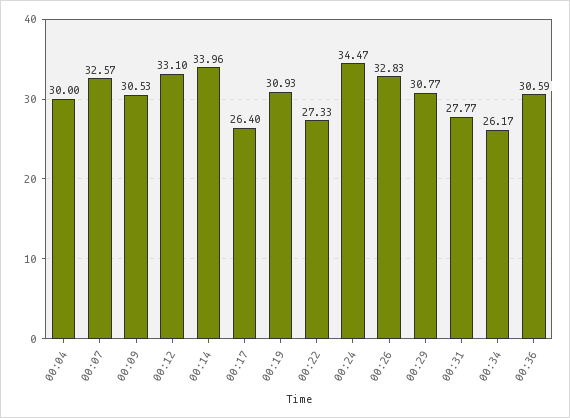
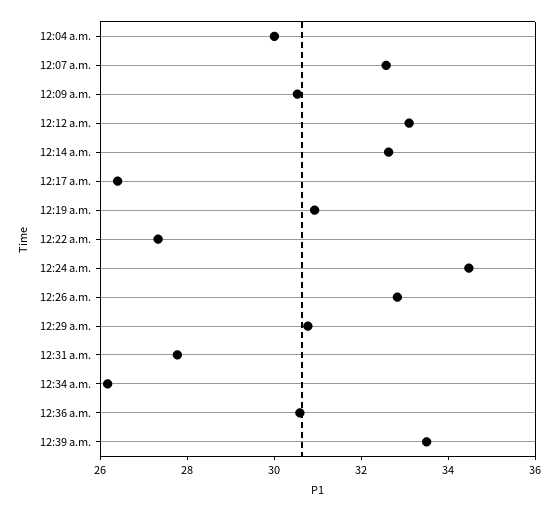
00:14: 33.96 -> 32.5
12:39 a.m.: none -> 33.5

